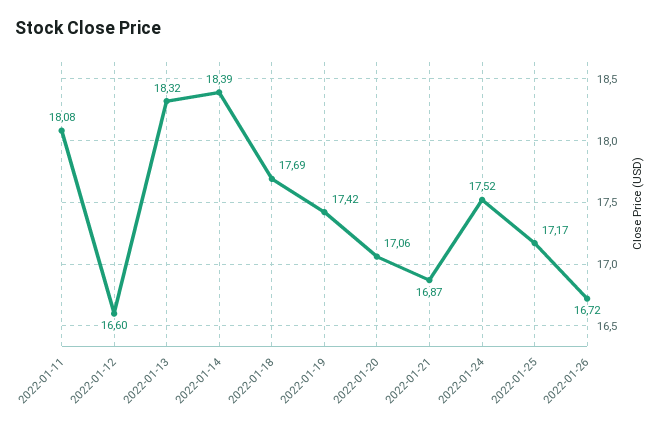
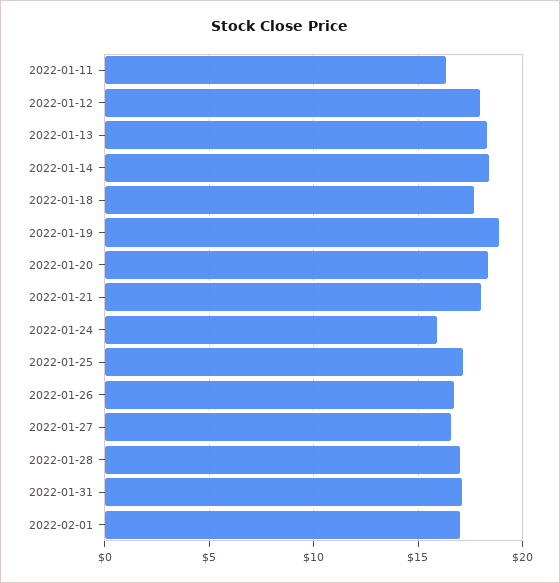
2022-01-11: 18.08 -> 16.5
2022-01-12: 16.6 -> 18
2022-01-19: 17.42 -> 19
2022-01-20: 17.06 -> 18.5
2022-01-21: 16.87 -> 18
2022-01-24: 17.52 -> 16
2022-01-27: none -> 16.5
2022-01-28: none -> 17
2022-01-31: none -> 17
2022-02-01: none -> 17

